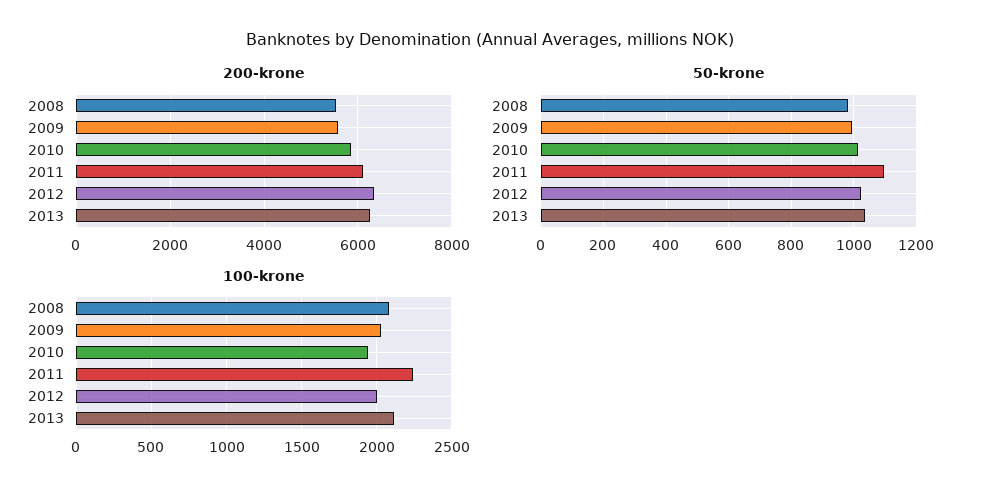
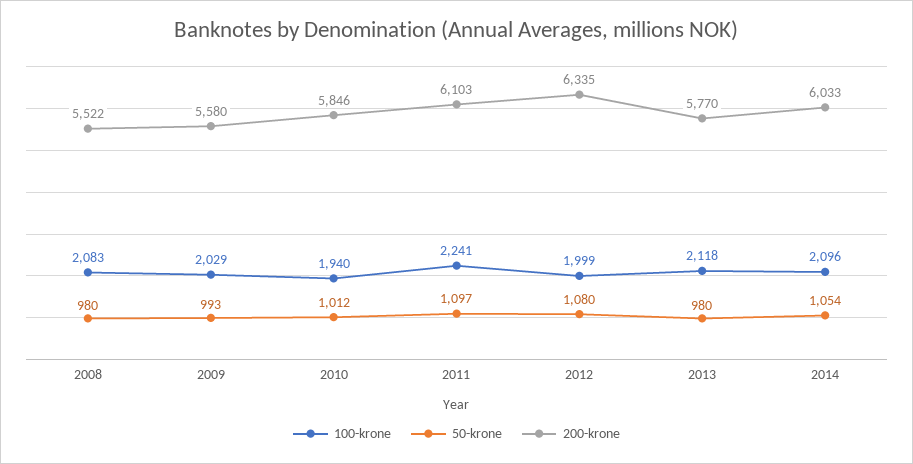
200-krone, 2013: 6200 -> 5770
50-krone, 2012: 1020 -> 1080
50-krone, 2013: 1040 -> 980
100-krone, 2014: none -> 2096
50-krone, 2014: none -> 1054
200-krone, 2014: none -> 6033

